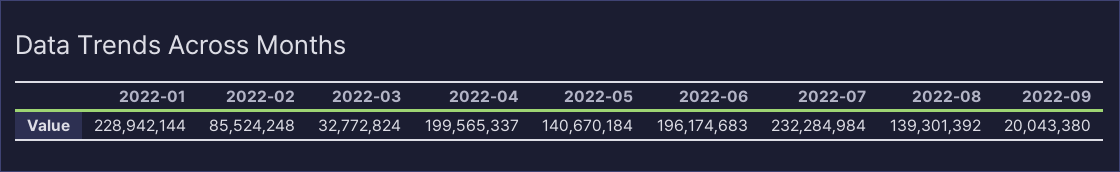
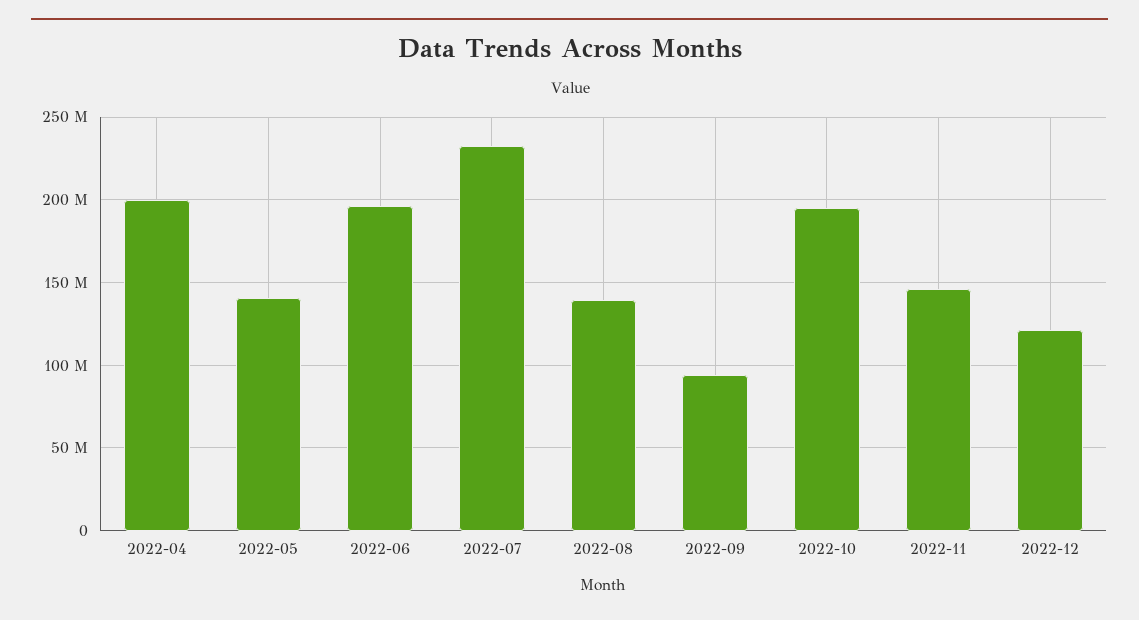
2022-01: 228942144 -> none
2022-02: 85524248 -> none
2022-03: 32772824 -> none
2022-09: 20043380 -> 95000000
2022-10: none -> 195000000
2022-11: none -> 145000000
2022-12: none -> 120000000

